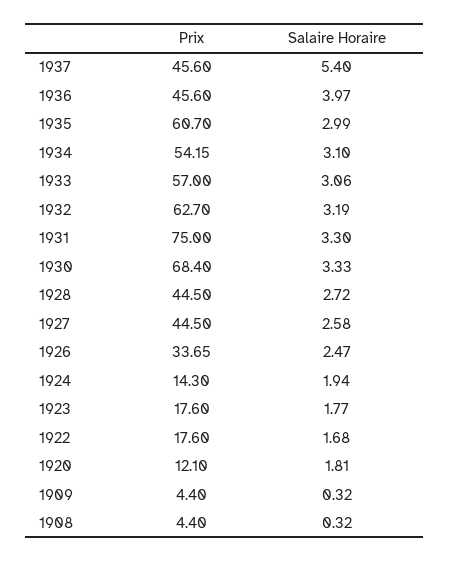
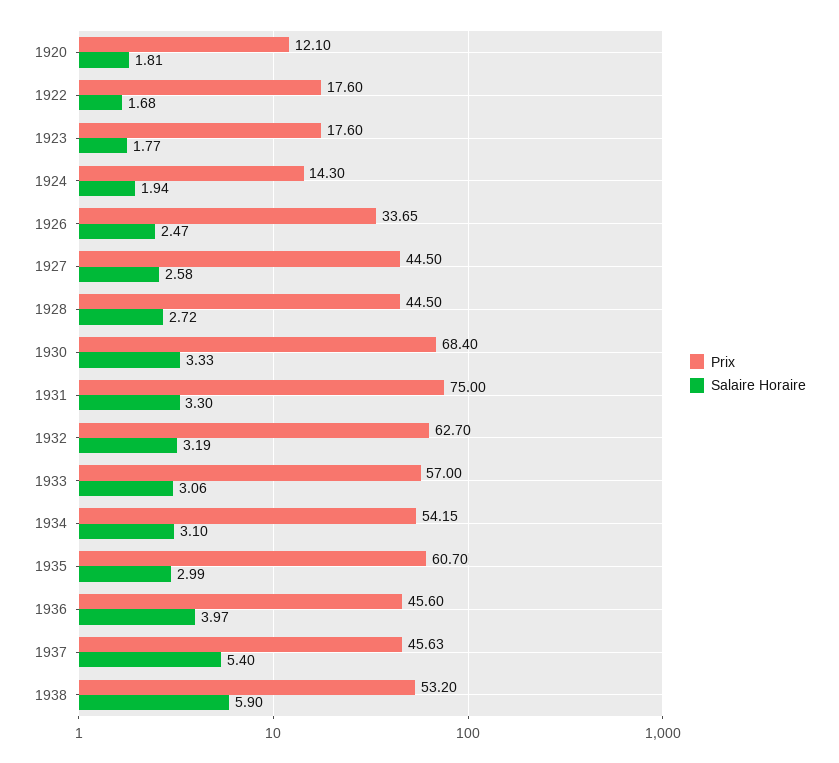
Prix, 1937: 45.6 -> 45.63
Prix, 1909: 4.4 -> none
Salaire Horaire, 1909: 0.32 -> none
Prix, 1908: 4.4 -> none
Salaire Horaire, 1908: 0.32 -> none
Prix, 1938: none -> 53.2
Salaire Horaire, 1938: none -> 5.9

